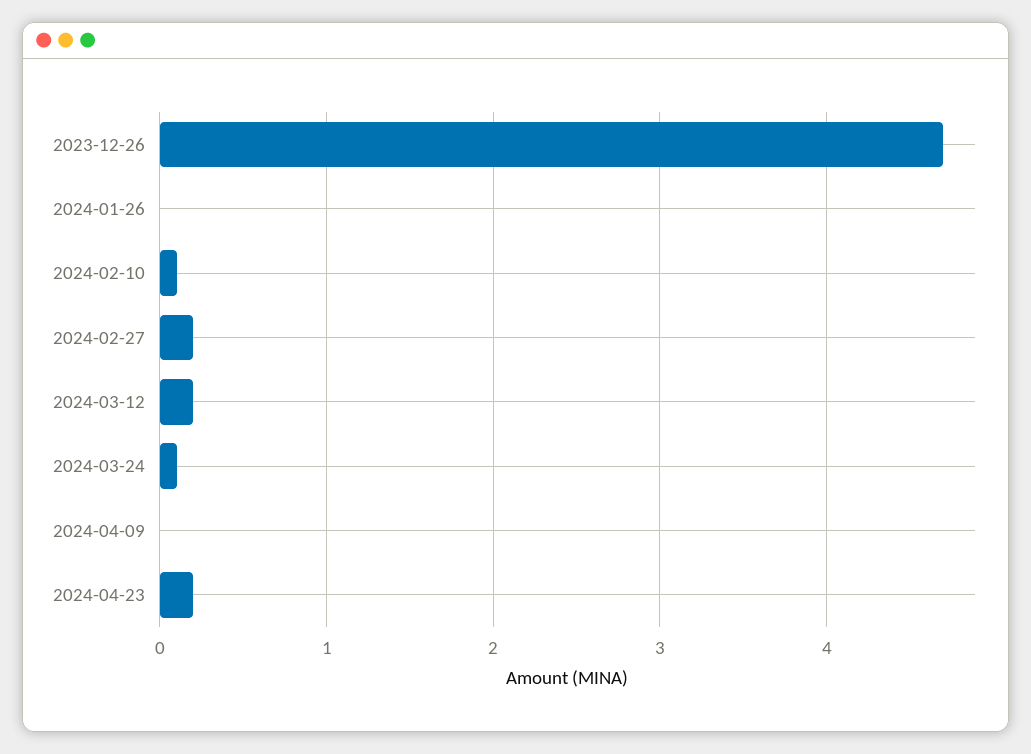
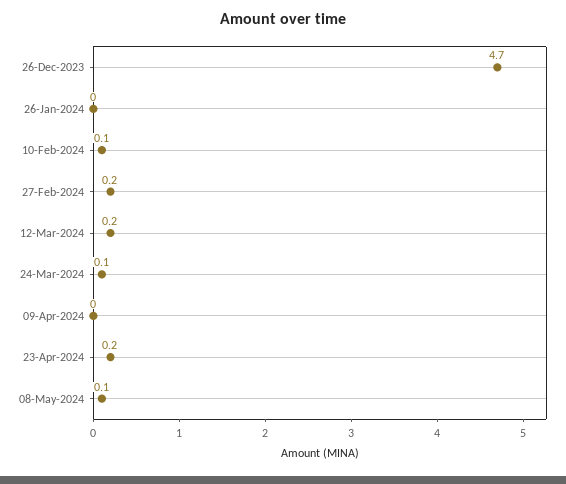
08-May-2024: none -> 0.1

